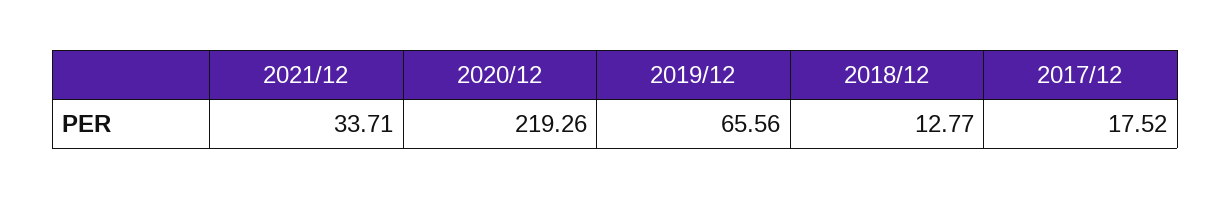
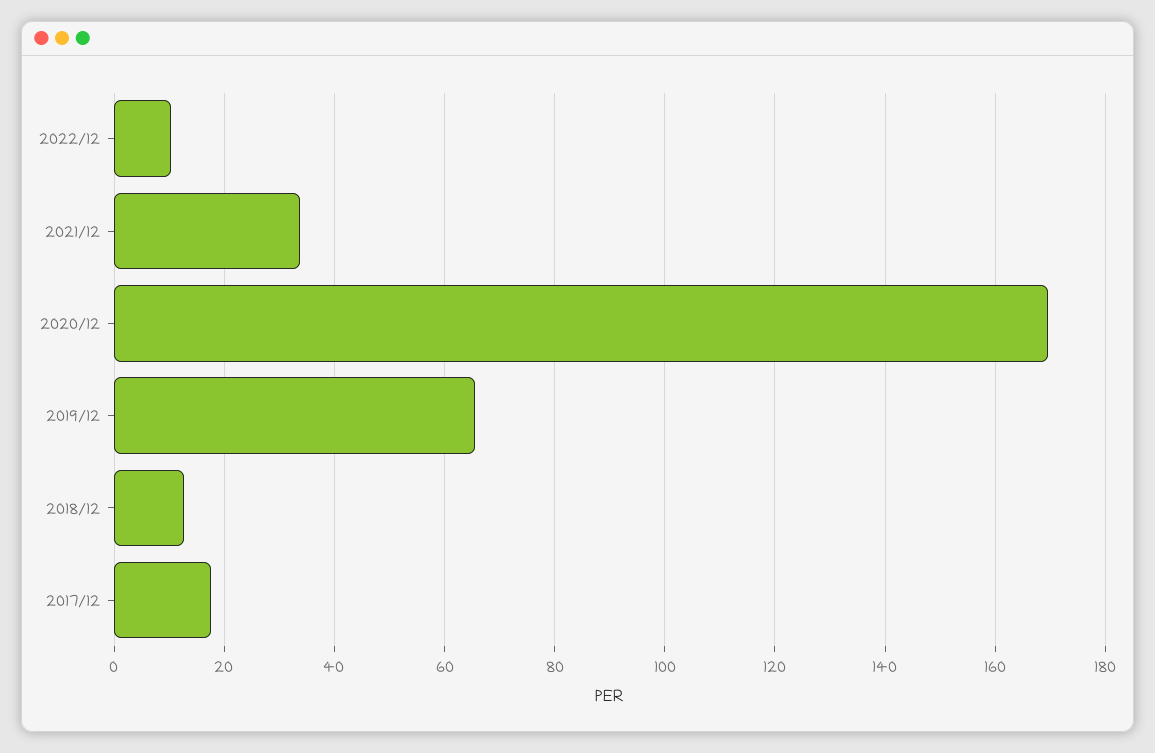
2020/12: 219.26 -> 170
2022/12: none -> 10

